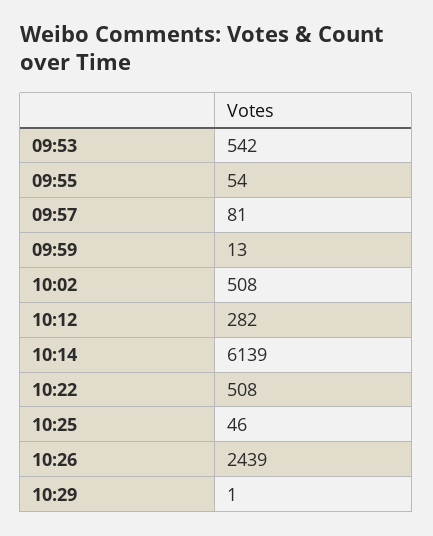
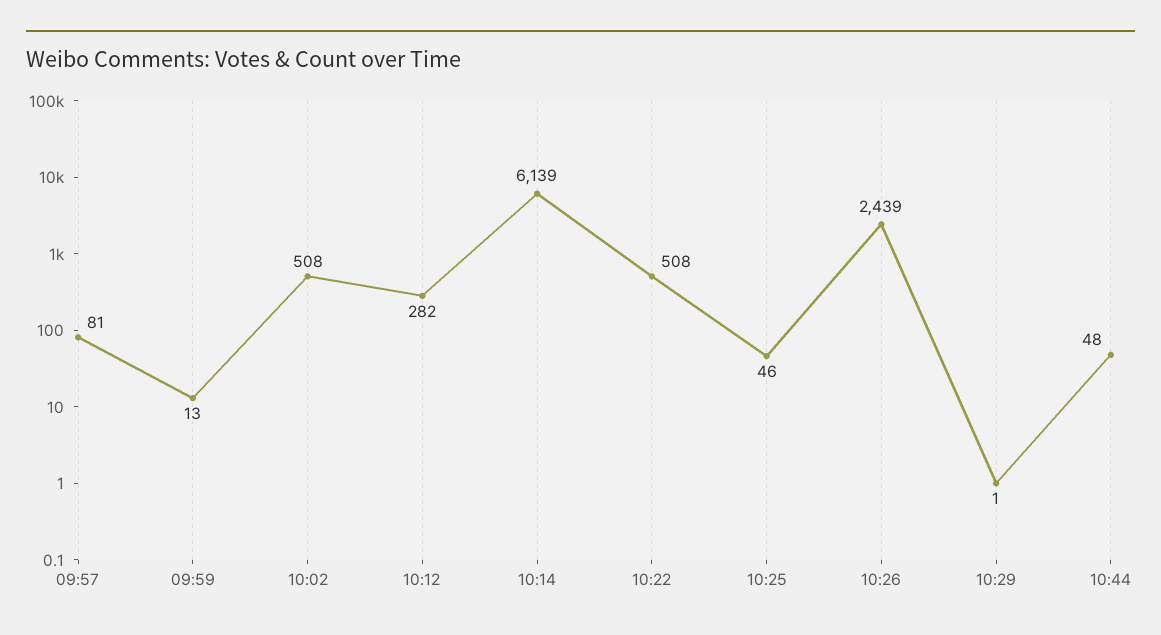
09:53: 542 -> none
09:55: 54 -> none
10:44: none -> 48

